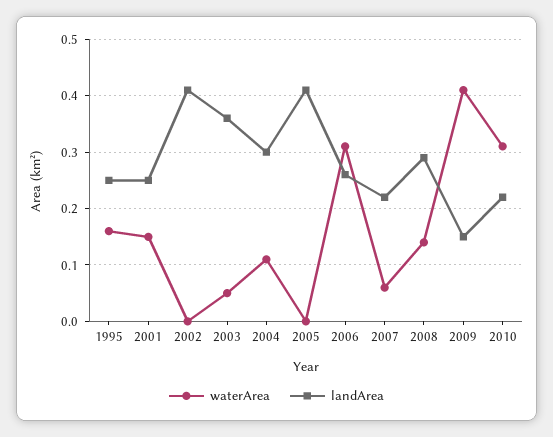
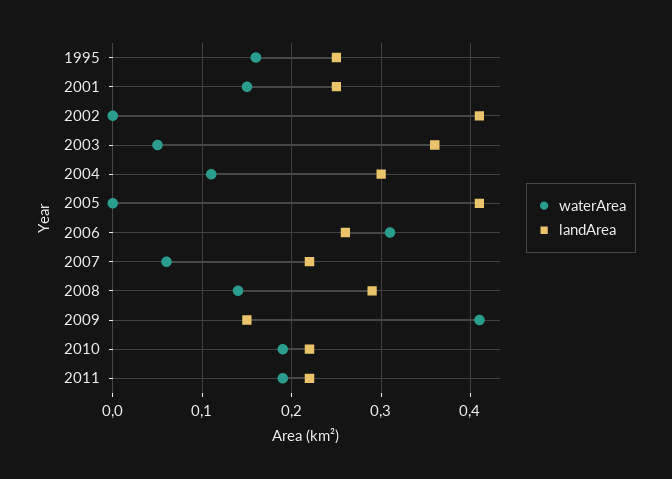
waterArea, 2010: 0.3 -> 0.19
waterArea, 2011: none -> 0.19
landArea, 2011: none -> 0.22

